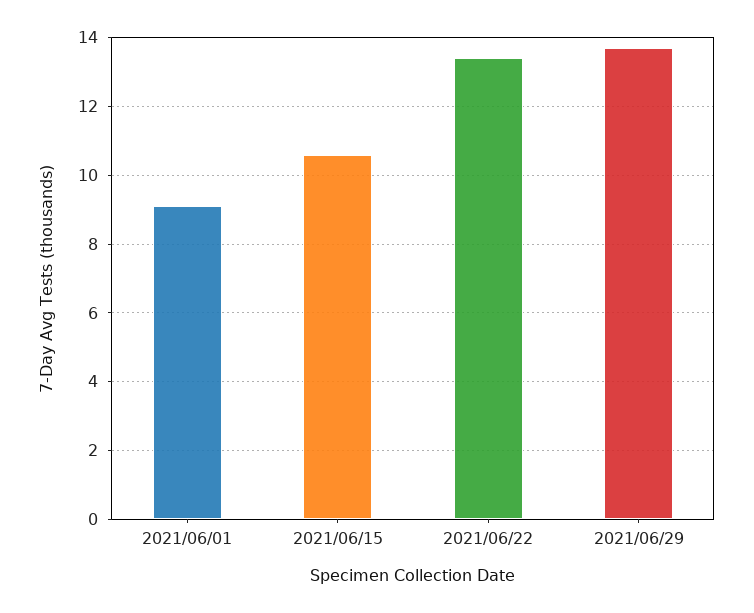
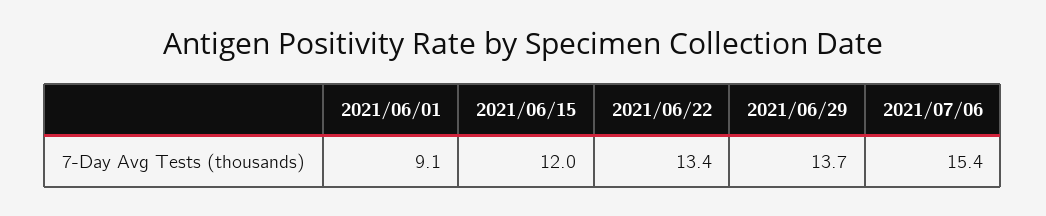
2021/06/15: 10.5 -> 12
2021/07/06: none -> 15.4

